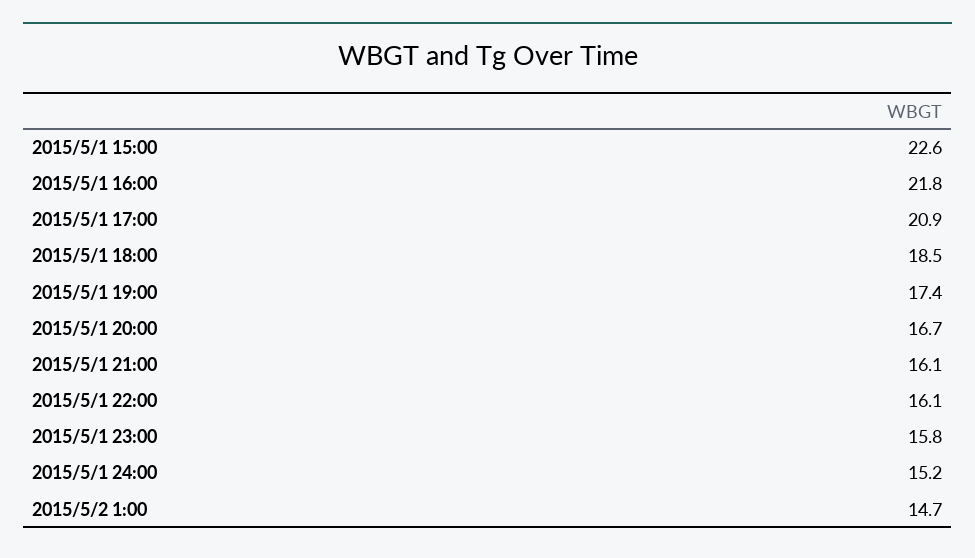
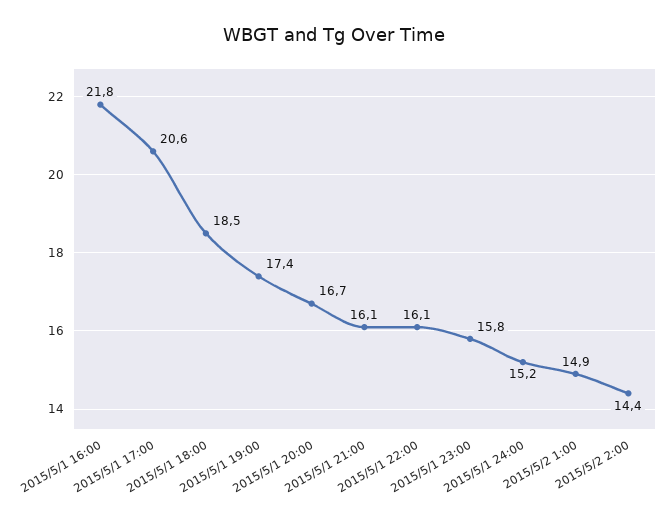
2015/5/1 15:00: 22.6 -> none
2015/5/1 17:00: 20.9 -> 20.6
2015/5/2 1:00: 14.7 -> 14.9
2015/5/2 2:00: none -> 14.4

